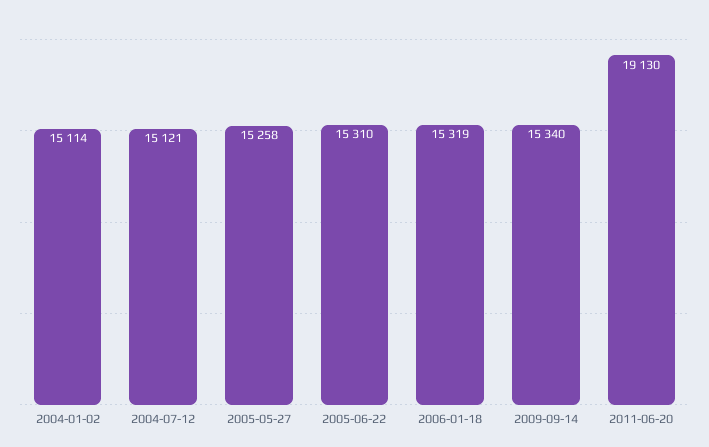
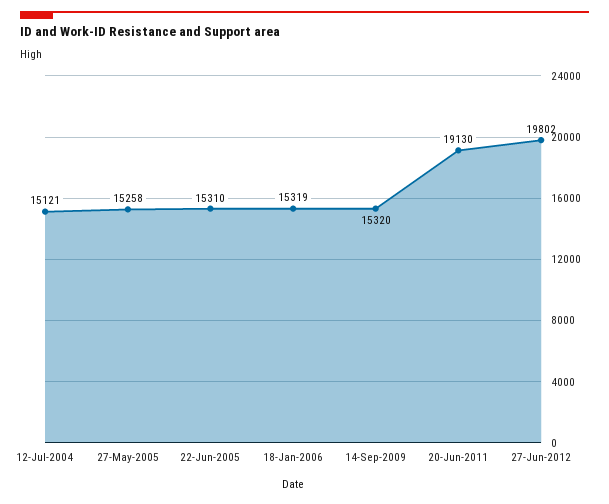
2004-01-02: 15114 -> none
2009-09-14: 15340 -> 15320
27-Jun-2012: none -> 19802

